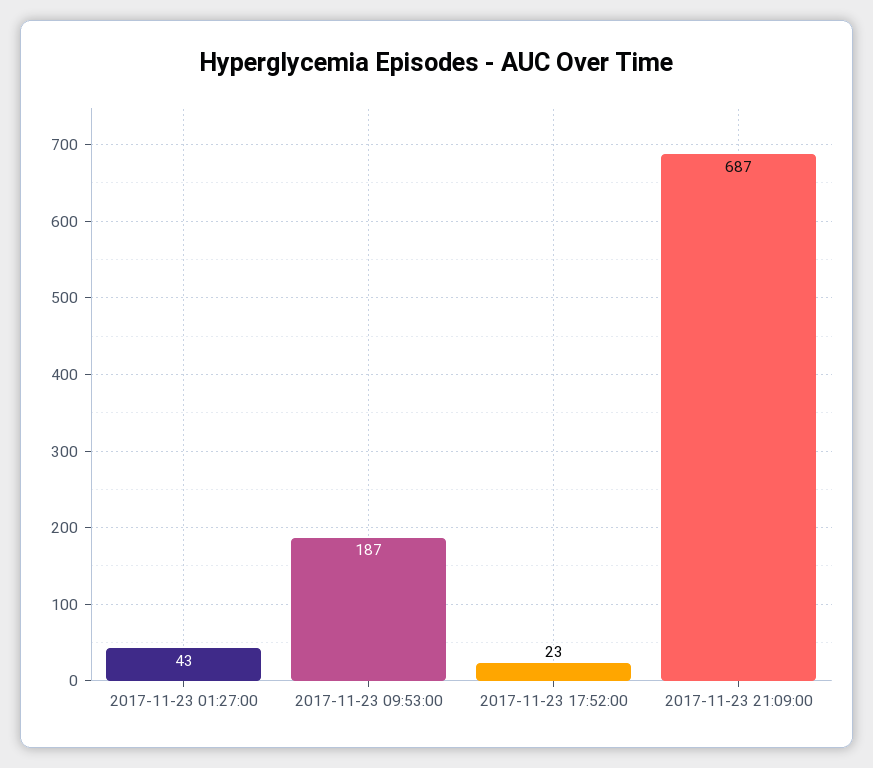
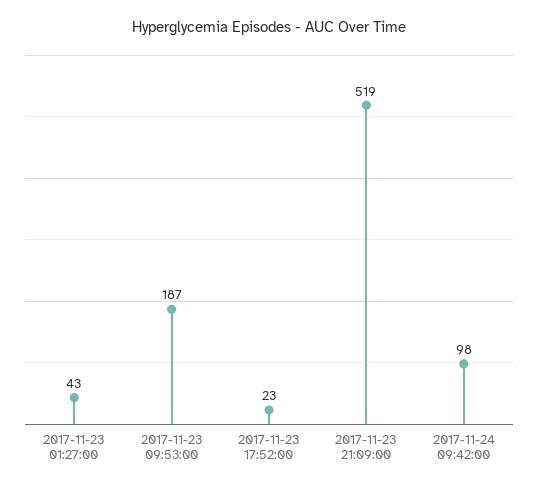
2017-11-23 21:09:00: 687 -> 519
2017-11-24 09:42:00: none -> 98

